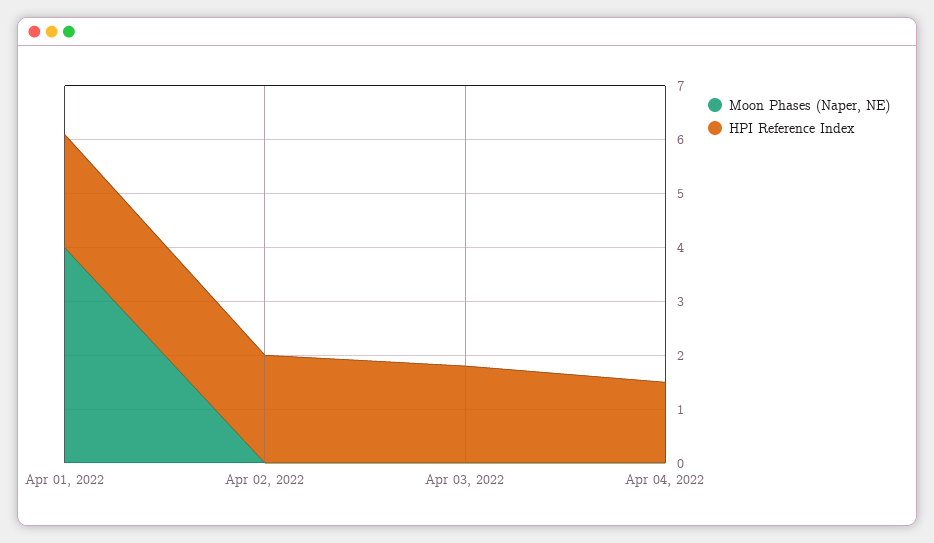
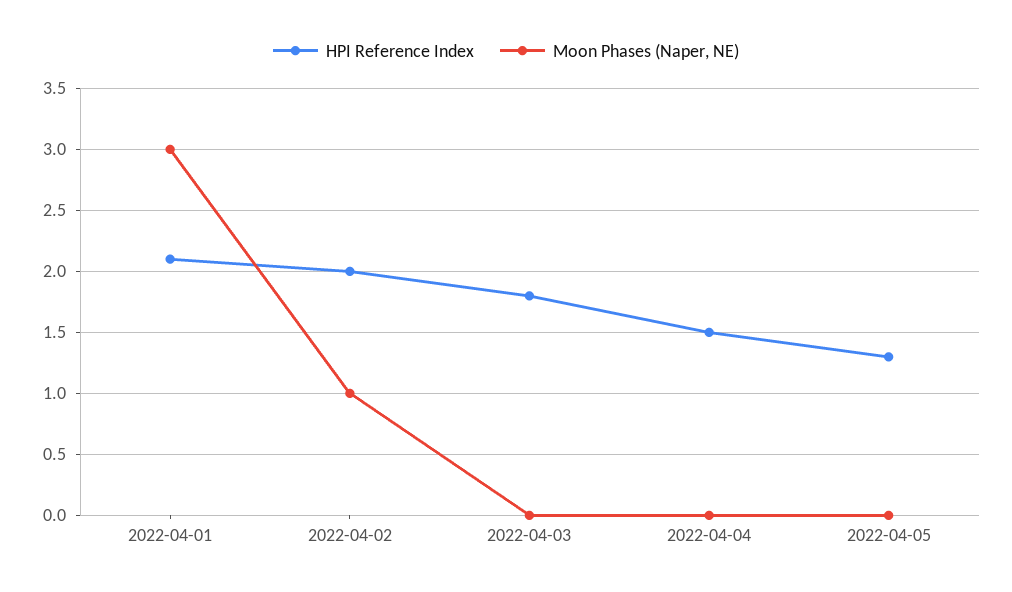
Moon Phases (Naper, NE), Apr 01, 2022: 4 -> 3
Moon Phases (Naper, NE), Apr 02, 2022: 0 -> 1
HPI Reference Index, 2022-04-05: none -> 1.3
Moon Phases (Naper, NE), 2022-04-05: none -> 0

